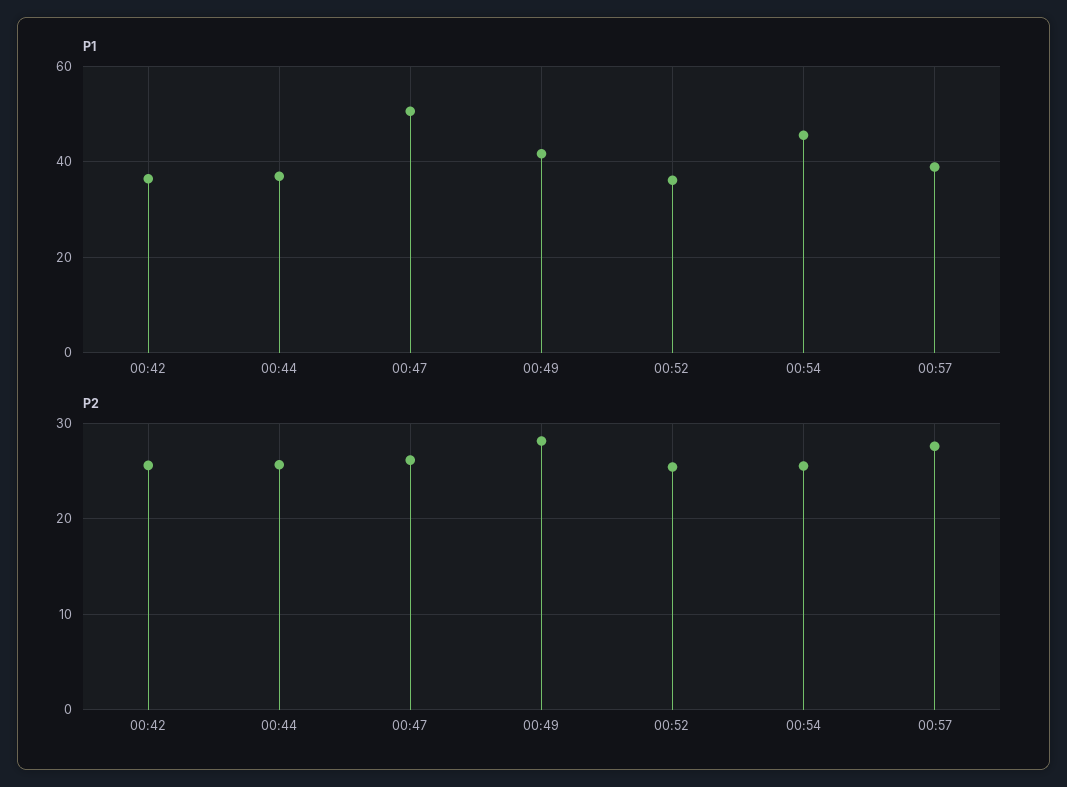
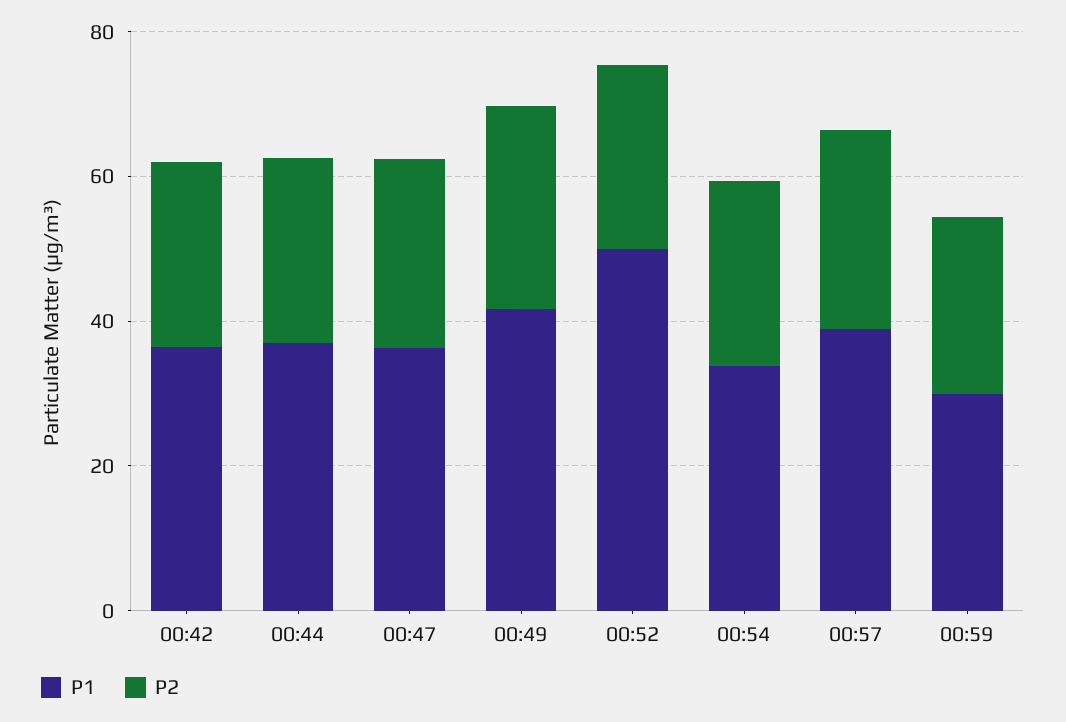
P1, 00:47: 50 -> 35
P1, 00:52: 36 -> 50
P1, 00:54: 46 -> 35
P1, 00:59: none -> 30
P2, 00:59: none -> 25

